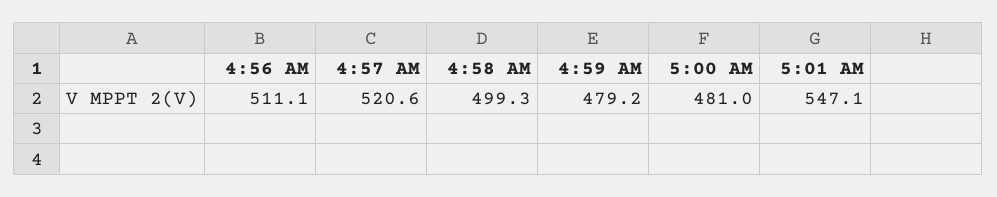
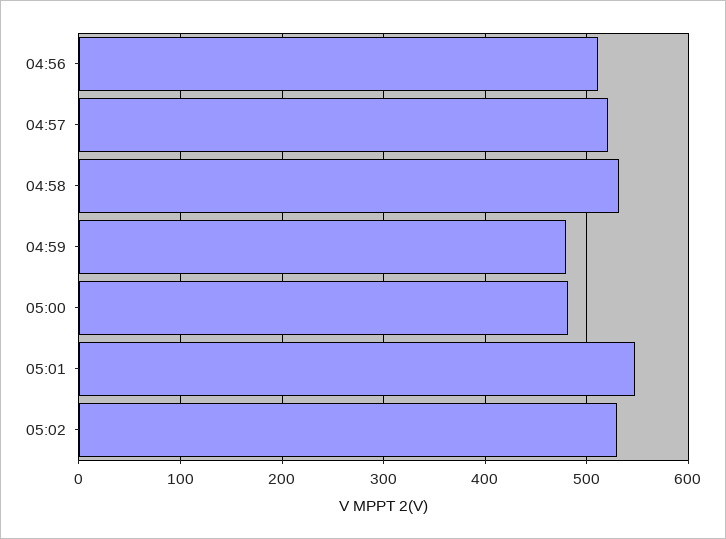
4:58 AM: 499.3 -> 530
05:02: none -> 530

